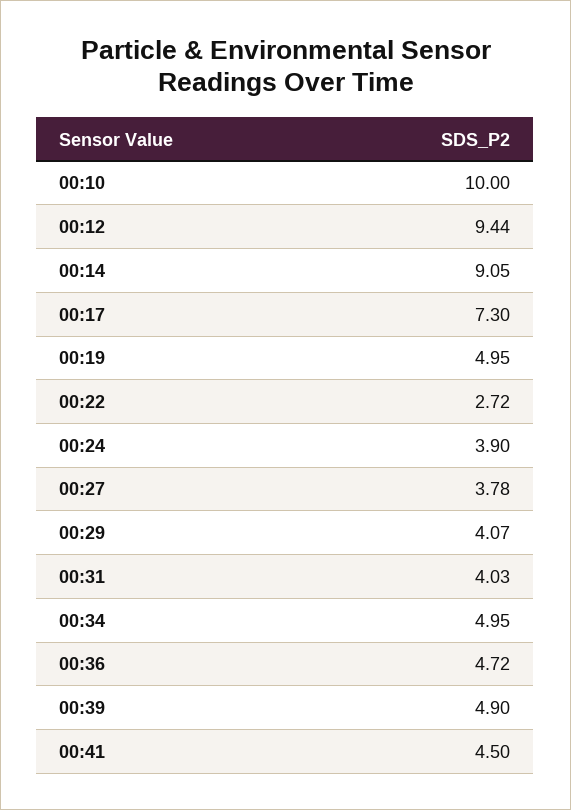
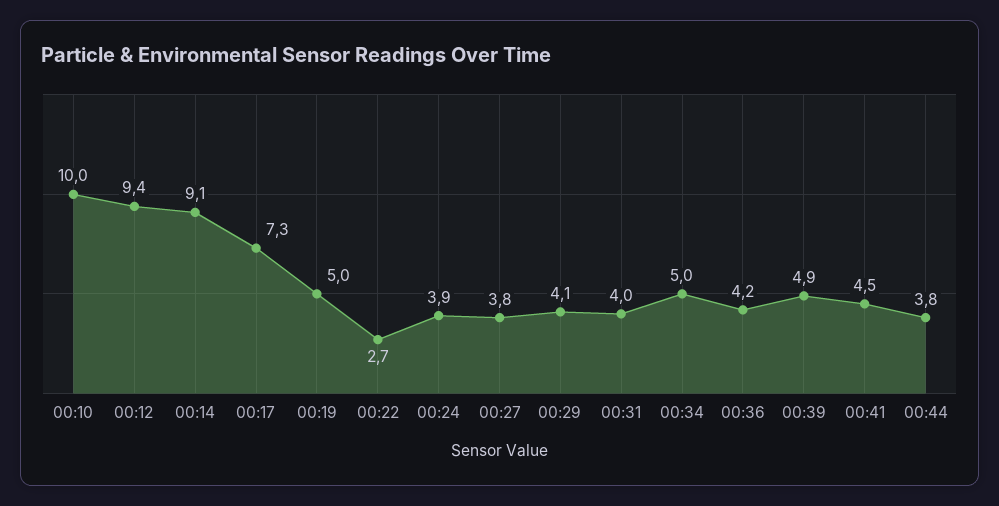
00:36: 4.72 -> 4.2
00:44: none -> 3.8

